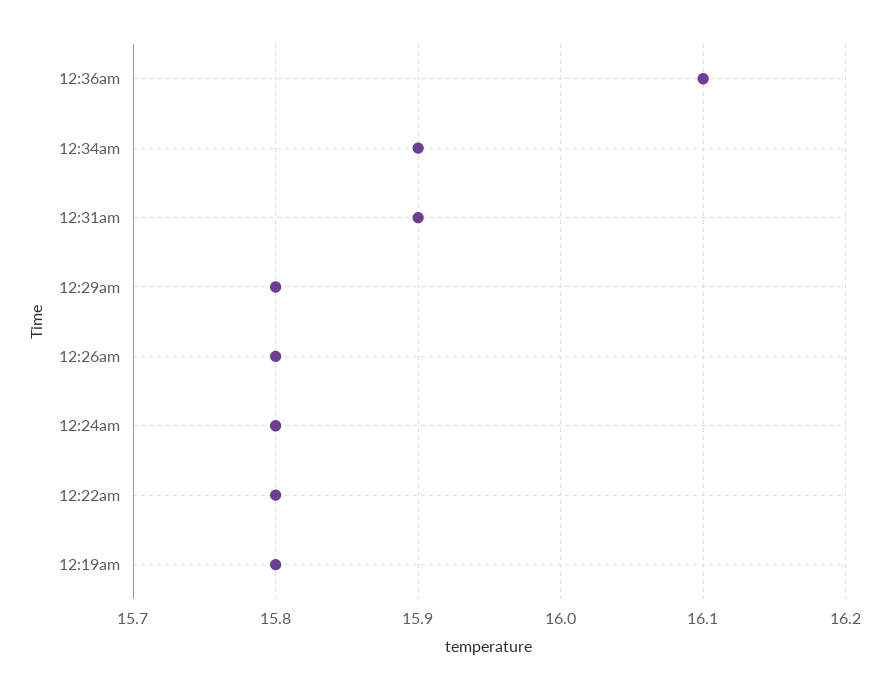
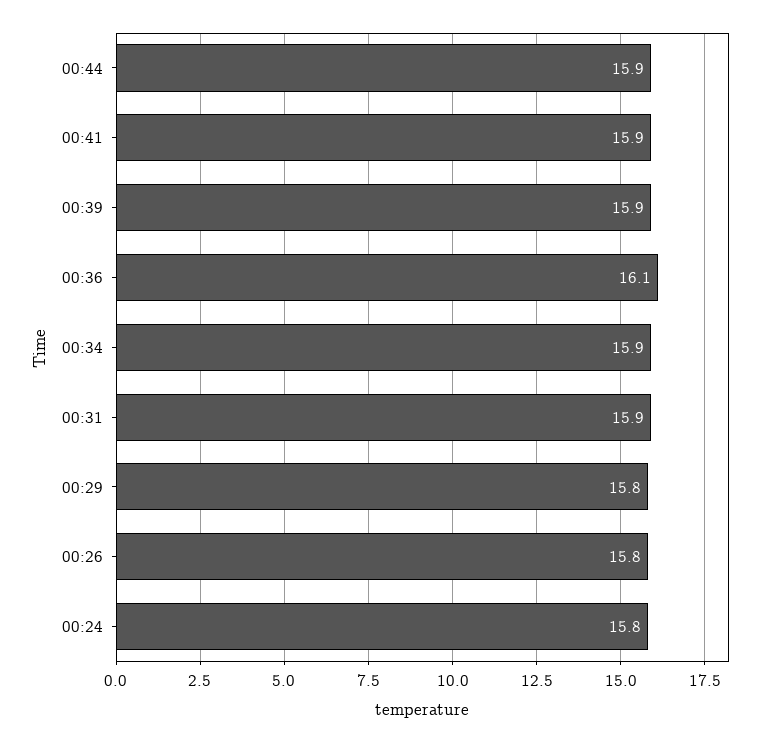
12:22am: 15.8 -> none
12:19am: 15.8 -> none
00:44: none -> 15.9
00:41: none -> 15.9
00:39: none -> 15.9

